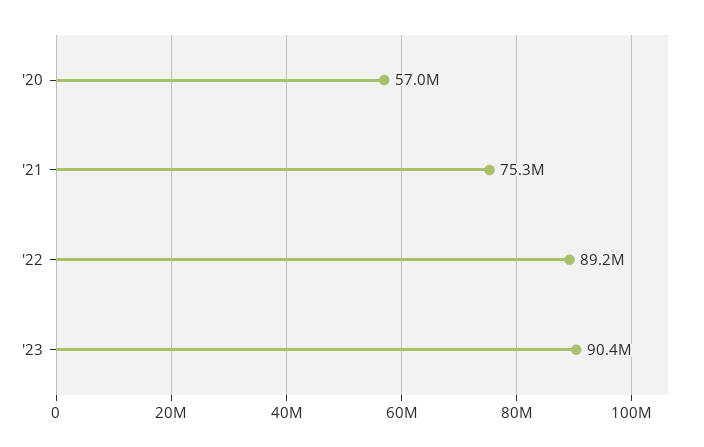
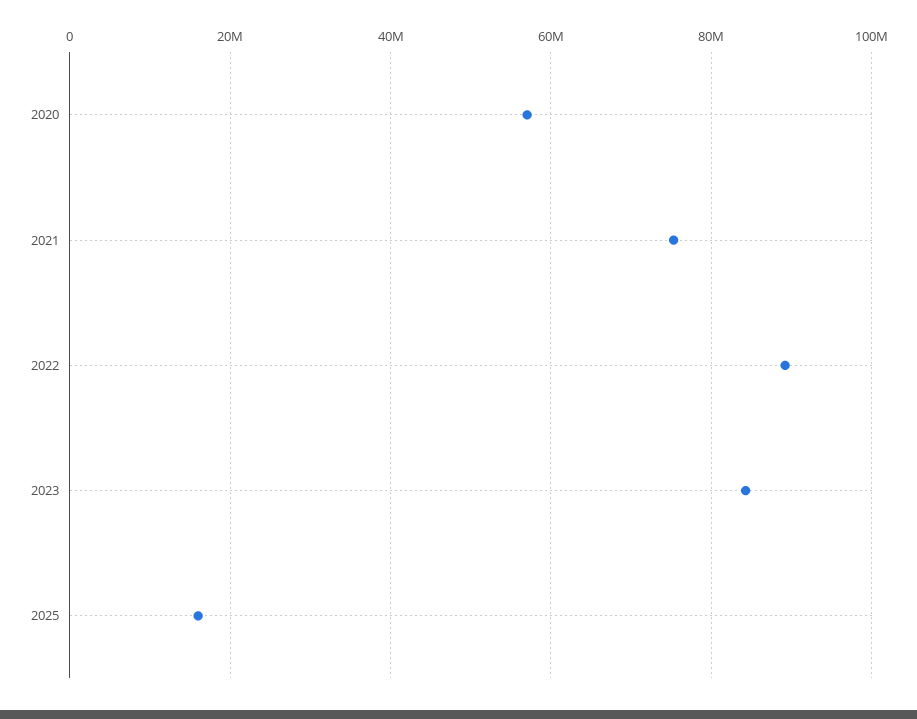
'23: 90400000 -> 84000000
2025: none -> 16000000

